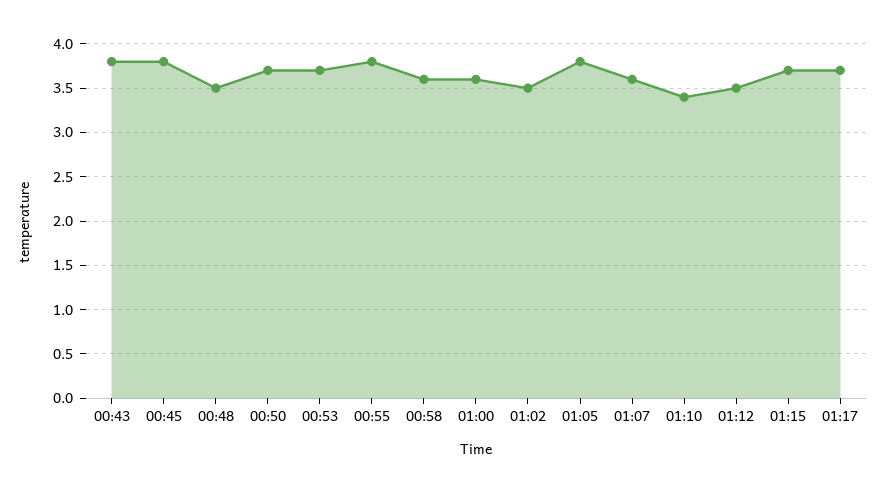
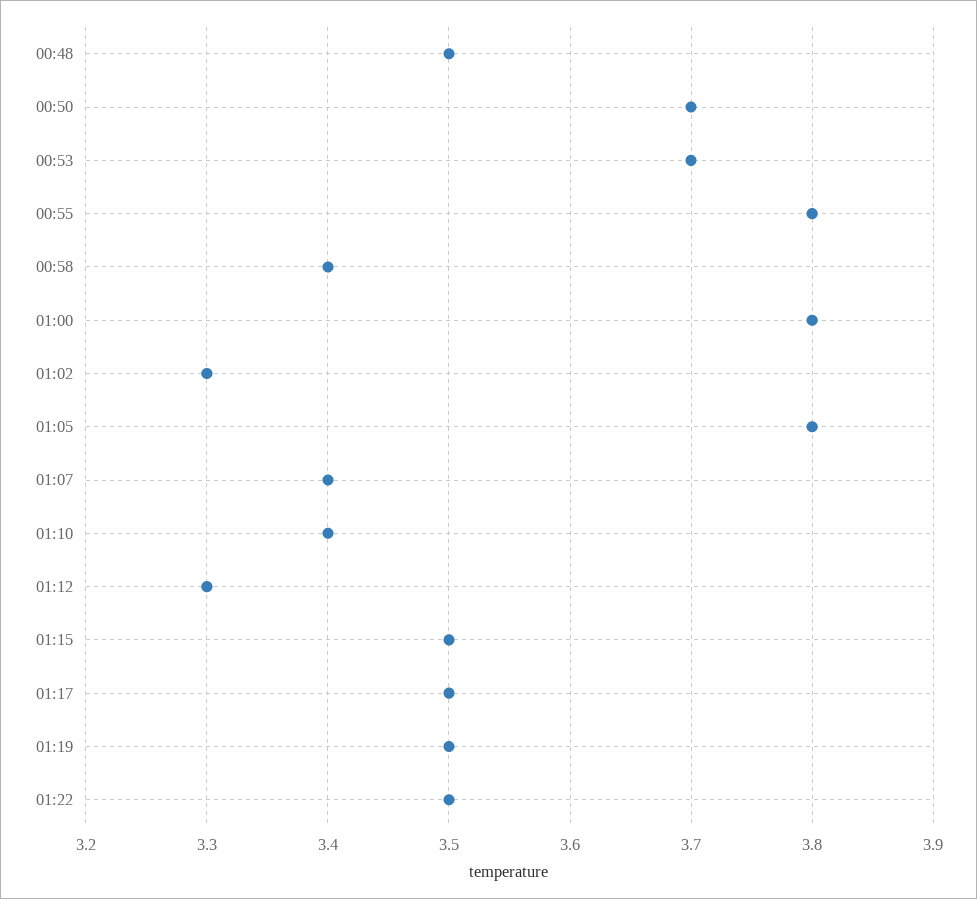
00:43: 3.8 -> none
00:45: 3.8 -> none
00:58: 3.6 -> 3.4
01:00: 3.6 -> 3.8
01:02: 3.5 -> 3.3
01:07: 3.6 -> 3.4
01:12: 3.5 -> 3.3
01:15: 3.7 -> 3.5
01:17: 3.7 -> 3.5
01:19: none -> 3.5
01:22: none -> 3.5

